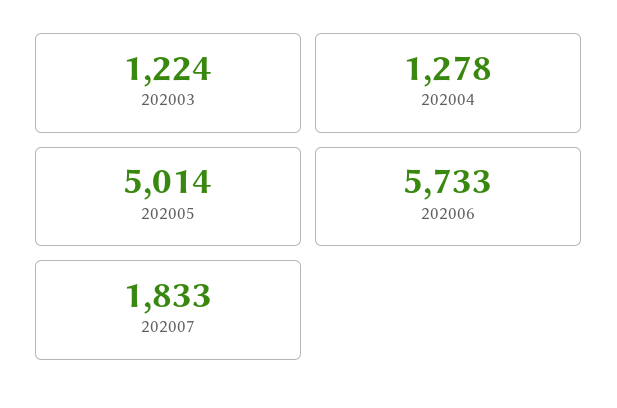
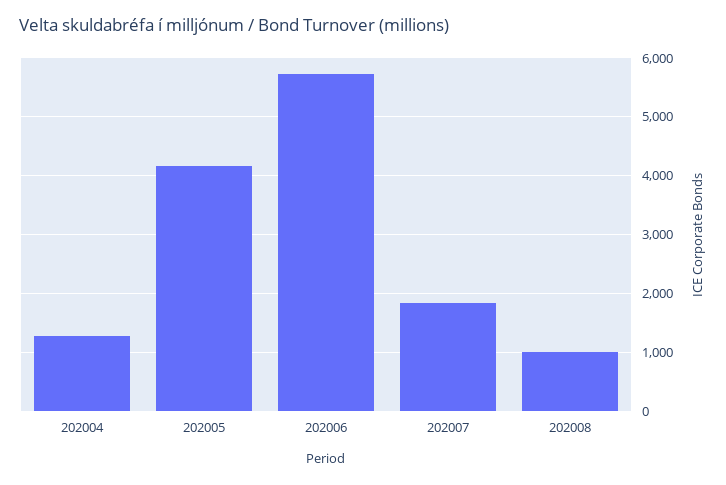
202003: 1224 -> none
202005: 5014 -> 4200
202008: none -> 1000

